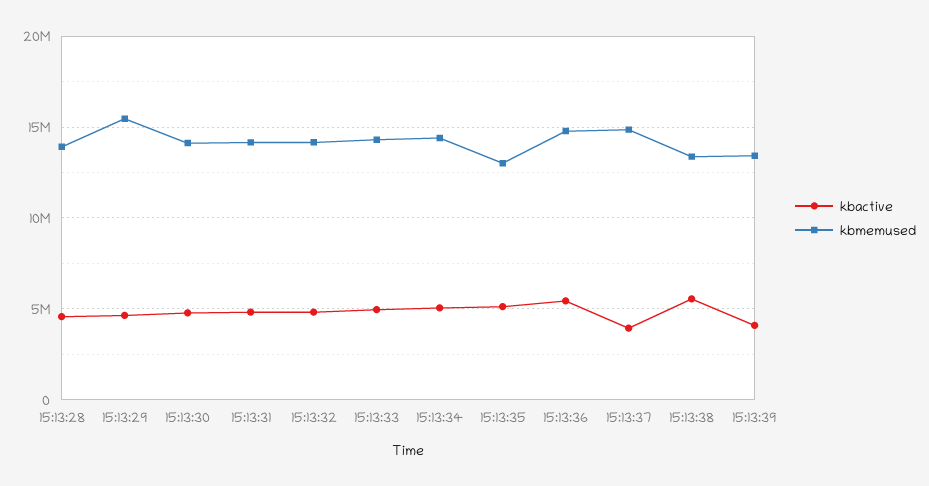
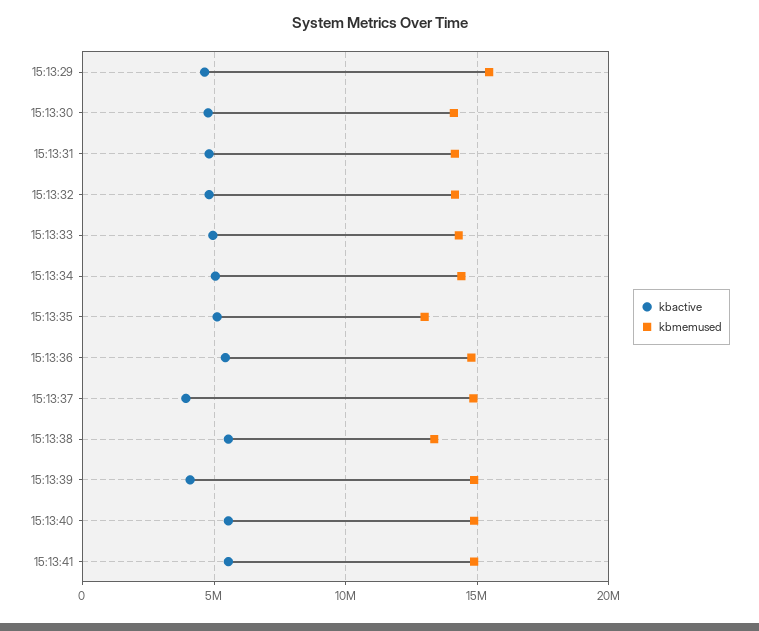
kbactive, 15:13:28: 4500000 -> none
kbmemused, 15:13:28: 14000000 -> none
kbmemused, 15:13:39: 13500000 -> 15000000
kbactive, 15:13:40: none -> 5500000
kbmemused, 15:13:40: none -> 15000000
kbactive, 15:13:41: none -> 5500000
kbmemused, 15:13:41: none -> 15000000

